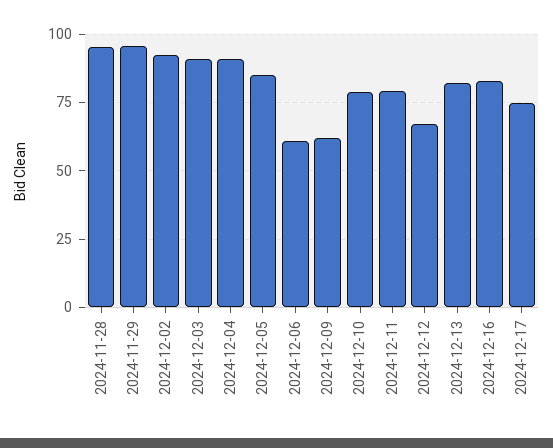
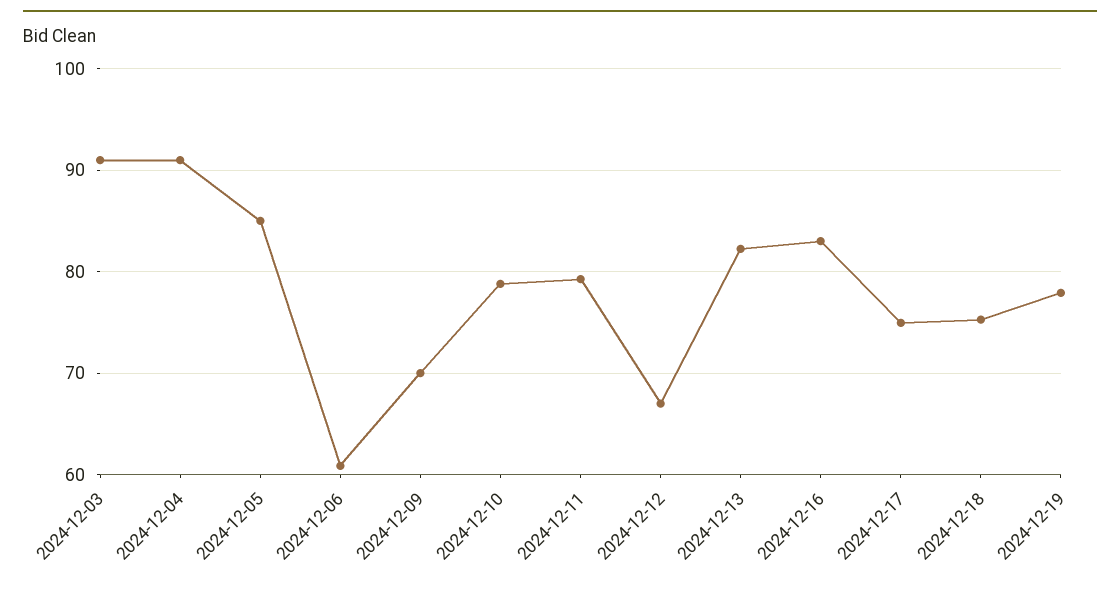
2024-11-28: 95 -> none
2024-11-29: 95 -> none
2024-12-02: 92.5 -> none
2024-12-09: 62.5 -> 70
2024-12-18: none -> 75
2024-12-19: none -> 78

